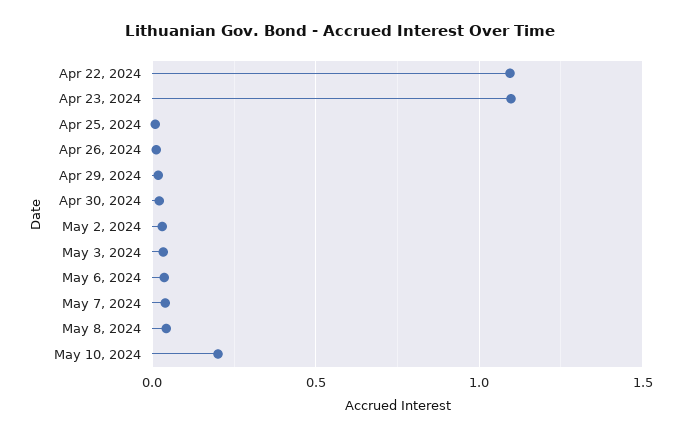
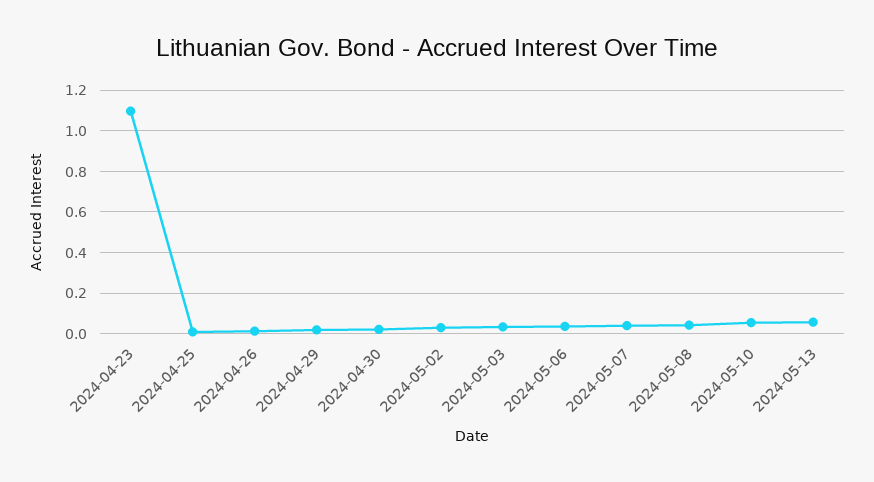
Apr 22, 2024: 1.1 -> none
May 10, 2024: 0.2 -> 0.05
2024-05-13: none -> 0.05

